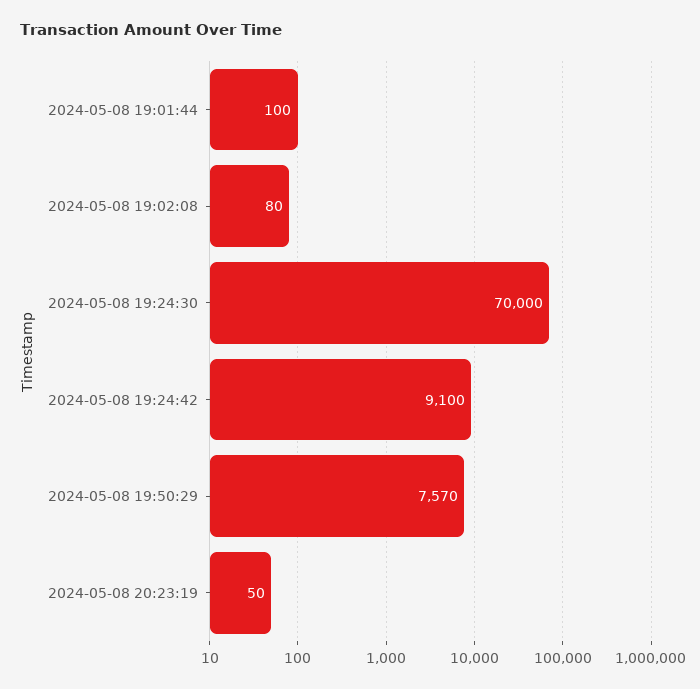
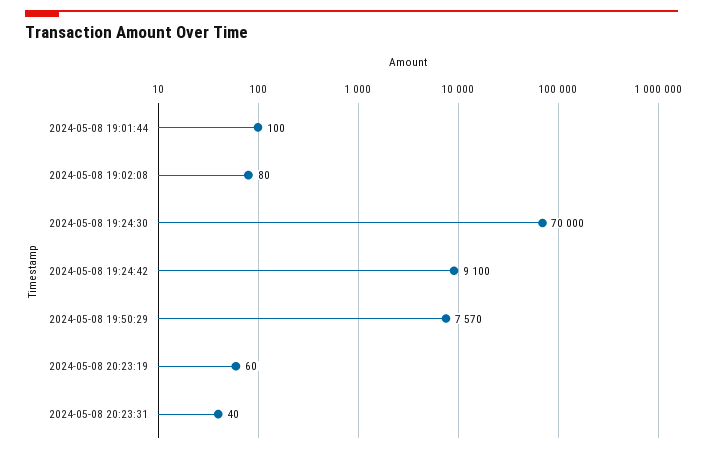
2024-05-08 20:23:19: 50 -> 60
2024-05-08 20:23:31: none -> 40

